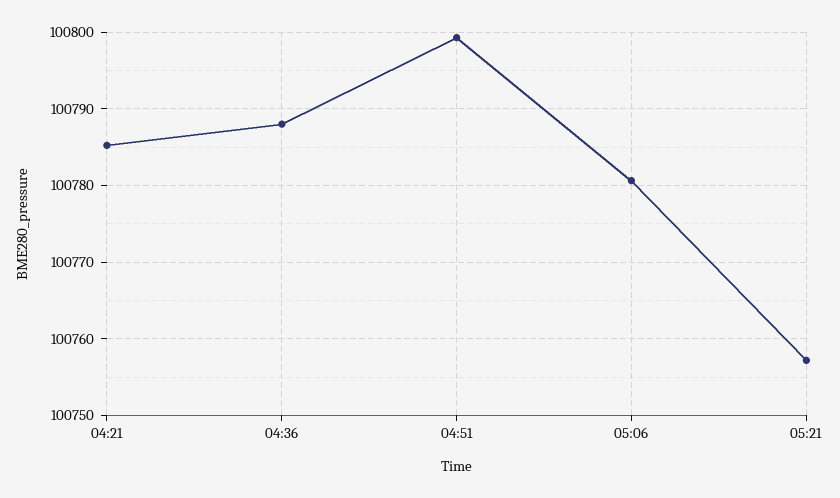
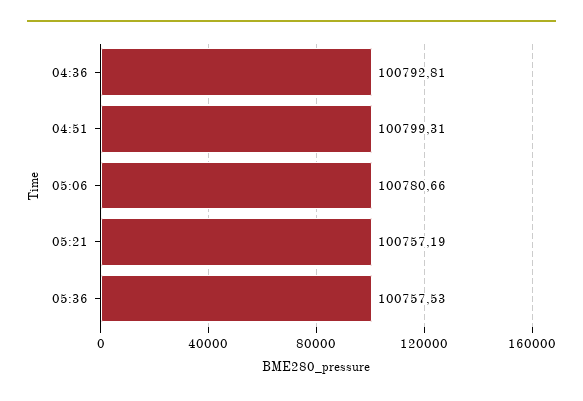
04:21: 100785 -> none
04:36: 100788 -> 100792.81
05:36: none -> 100757.53

